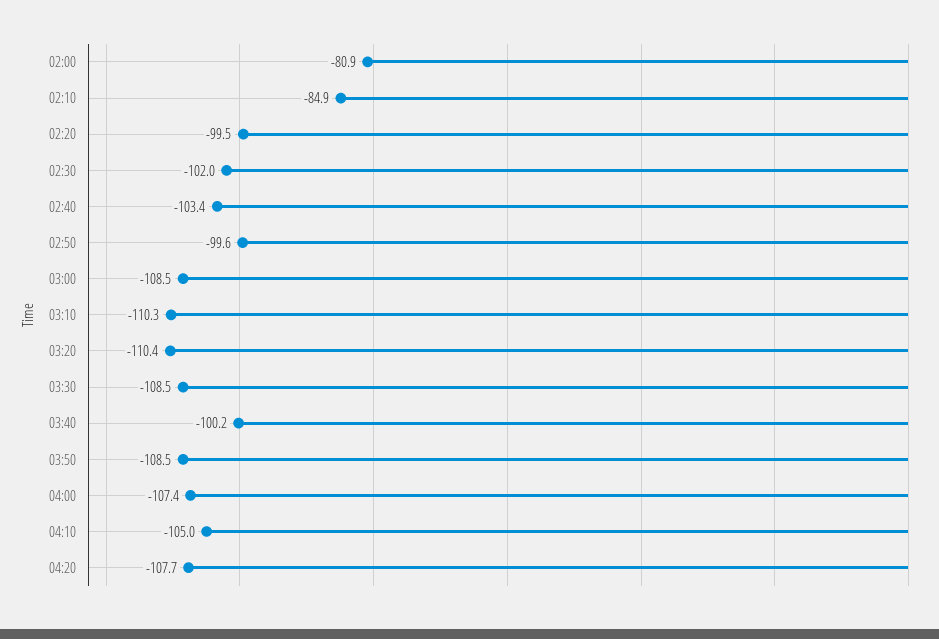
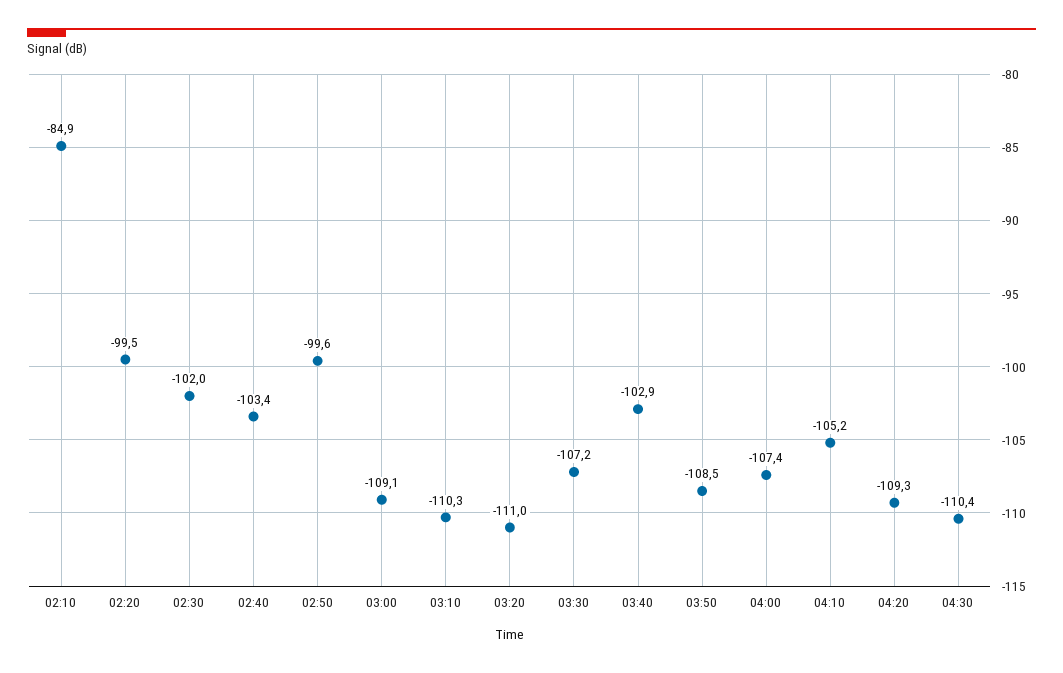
02:00: -80.9 -> none
03:00: -108.5 -> -109.1
03:20: -110.4 -> -111
03:30: -108.5 -> -107.2
03:40: -100.2 -> -102.9
04:10: -105 -> -105.2
04:20: -107.7 -> -109.3
04:30: none -> -110.4

